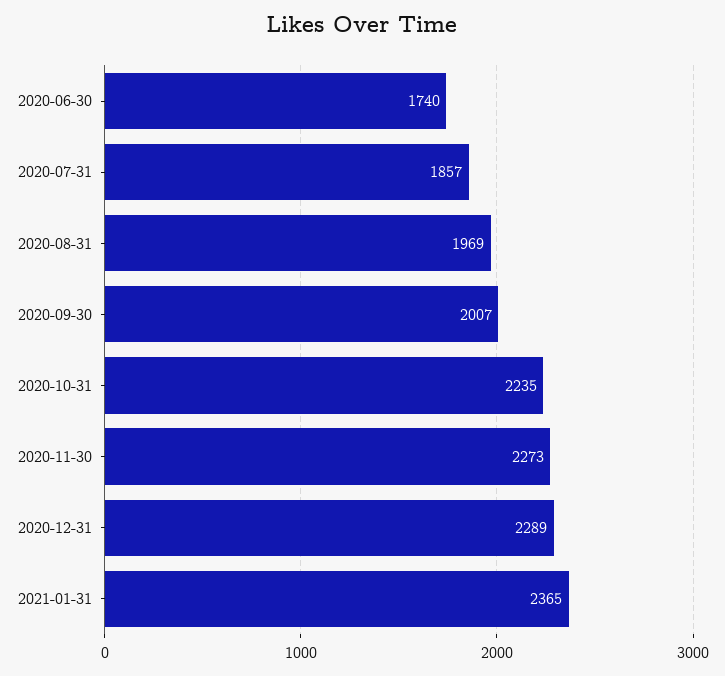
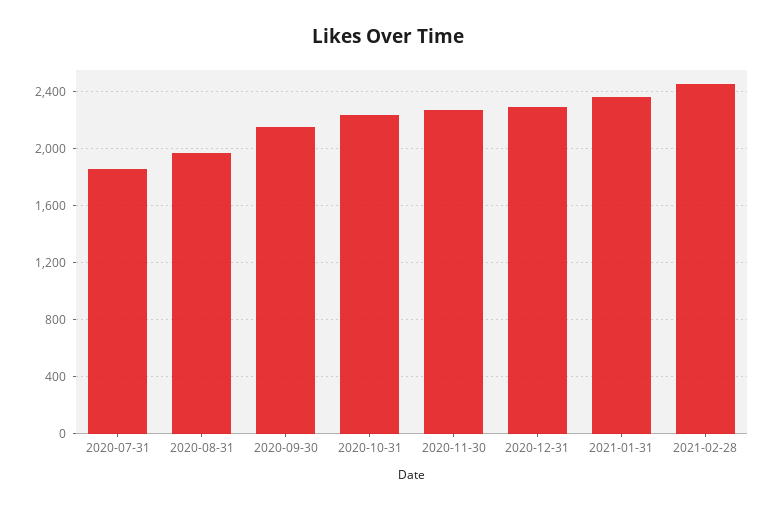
2020-06-30: 1740 -> none
2020-09-30: 2007 -> 2150
2021-02-28: none -> 2450

